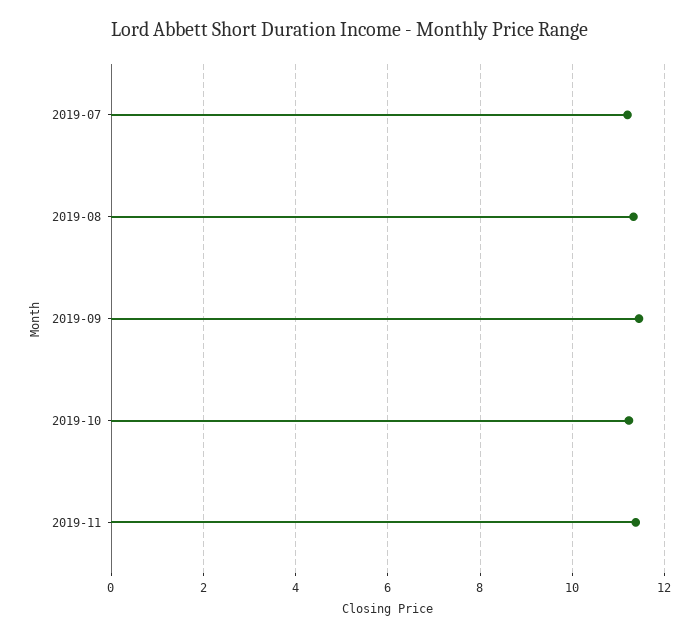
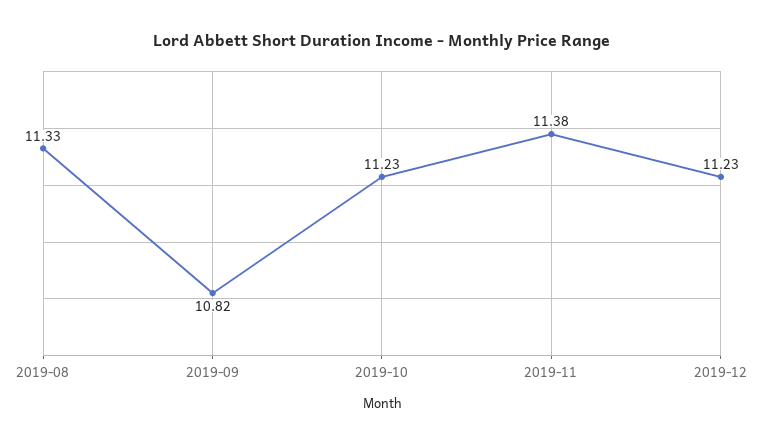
2019-07: 11.2 -> none
2019-09: 11.4 -> 10.82
2019-12: none -> 11.23

